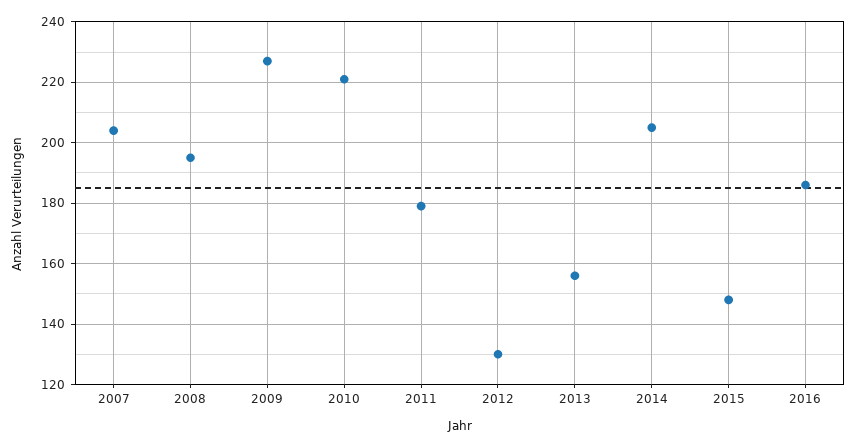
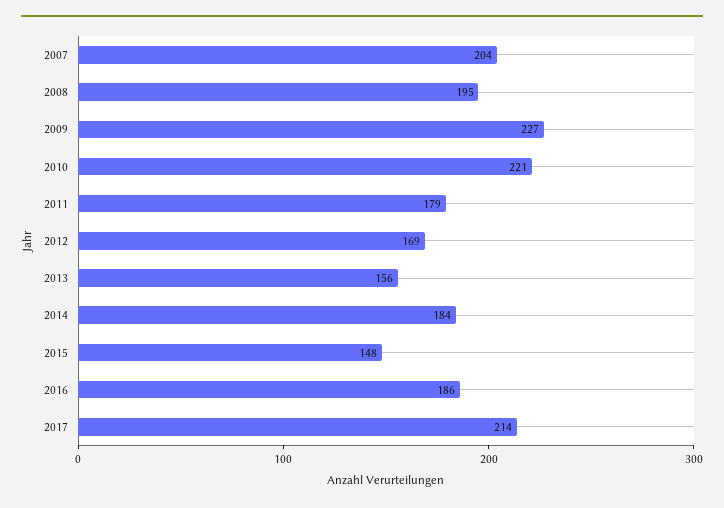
2012: 130 -> 169
2014: 205 -> 184
2017: none -> 214

